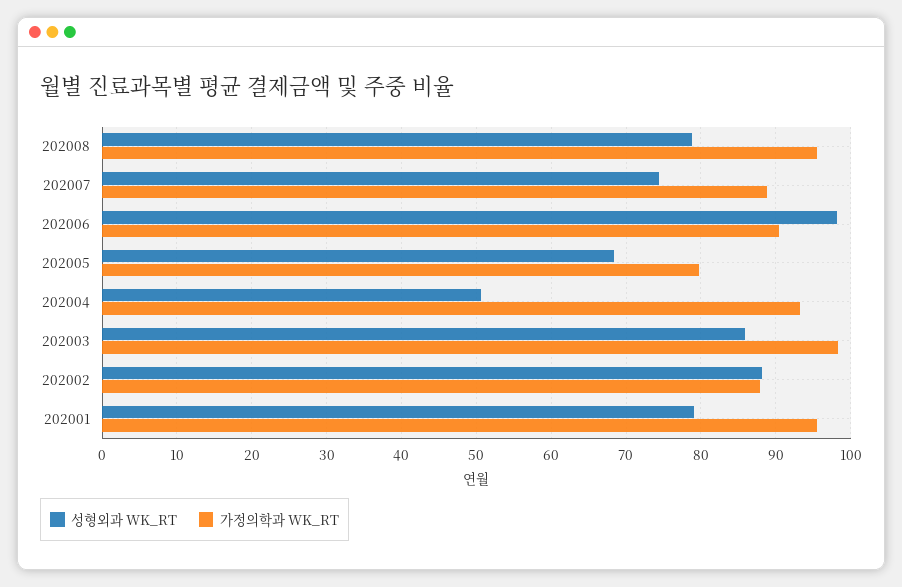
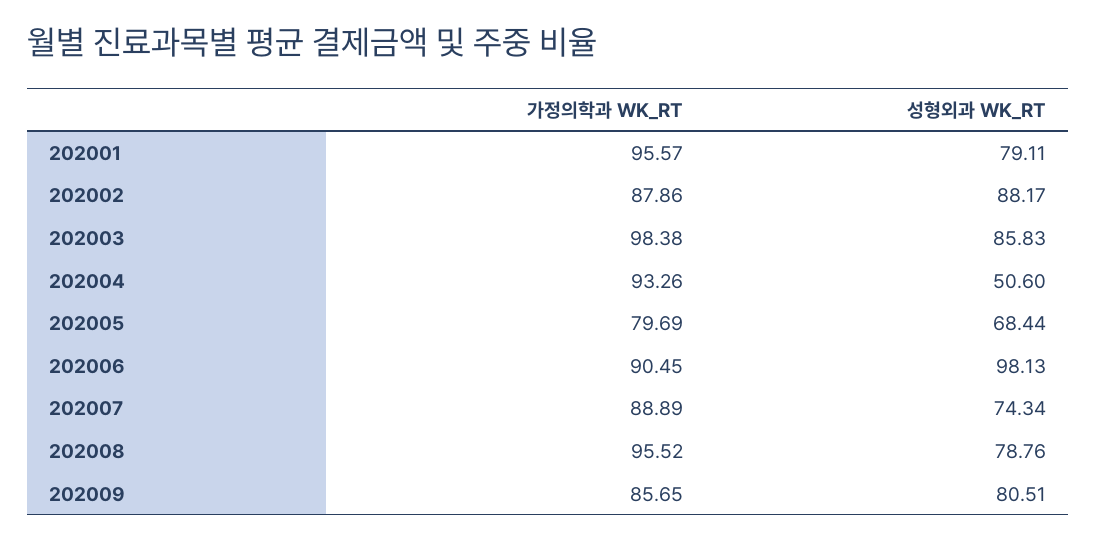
가정의학과 WK_RT, 202009: none -> 85.65
성형외과 WK_RT, 202009: none -> 80.51

